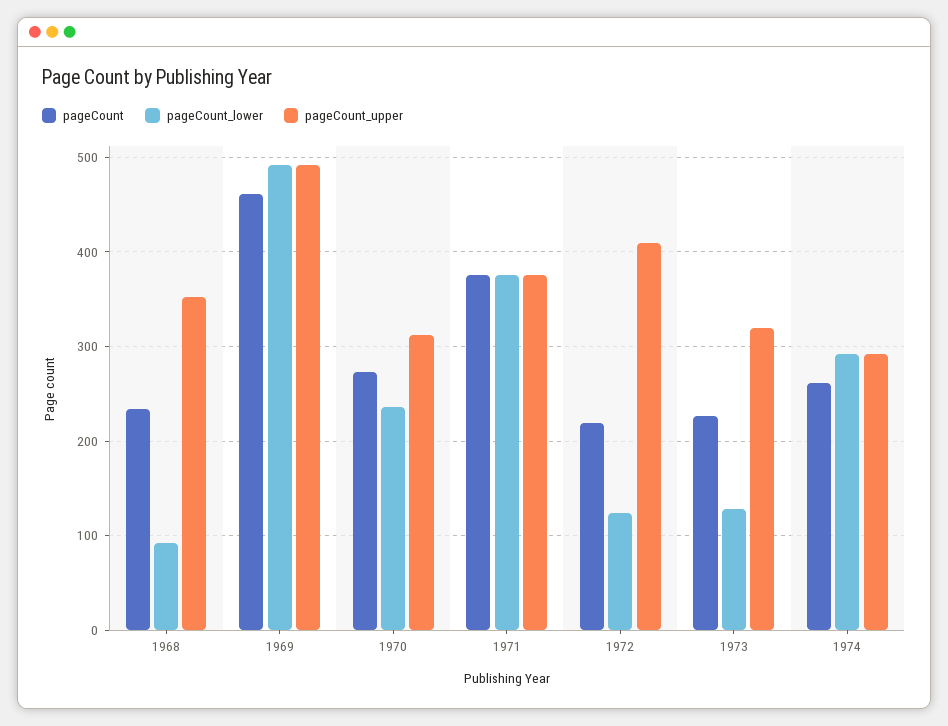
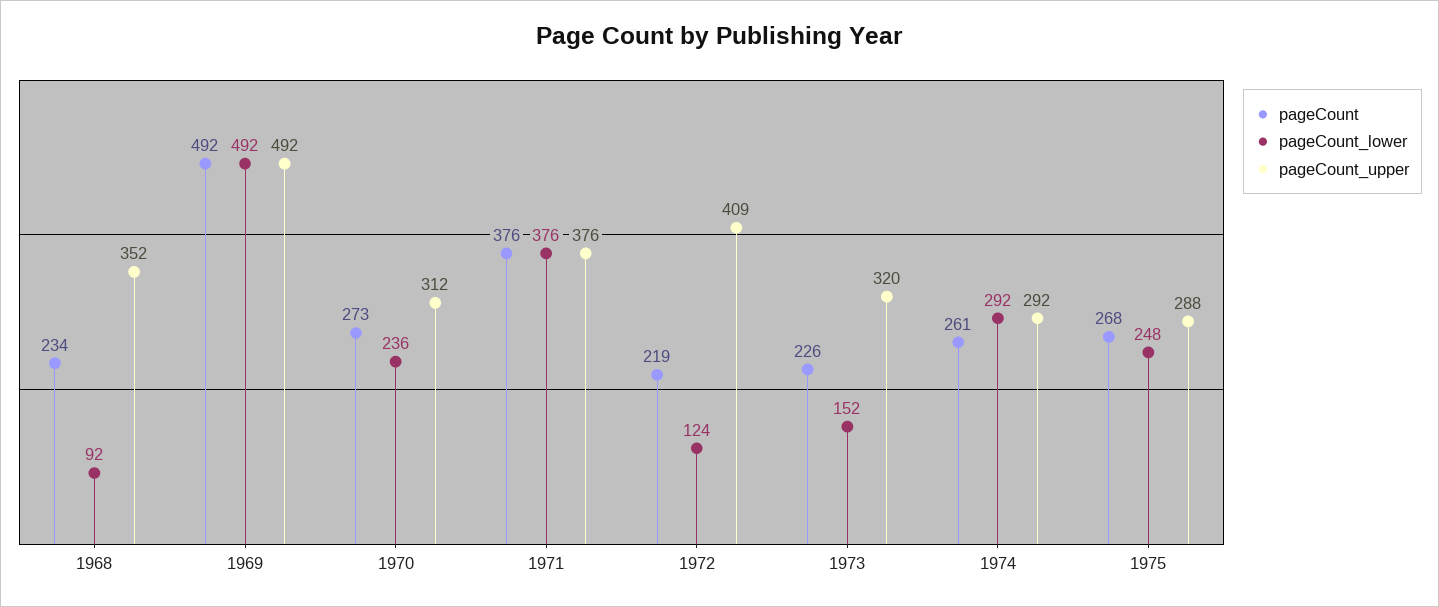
pageCount, 1969: 460 -> 492
pageCount_lower, 1973: 130 -> 152
pageCount, 1975: none -> 268
pageCount_lower, 1975: none -> 248
pageCount_upper, 1975: none -> 288

